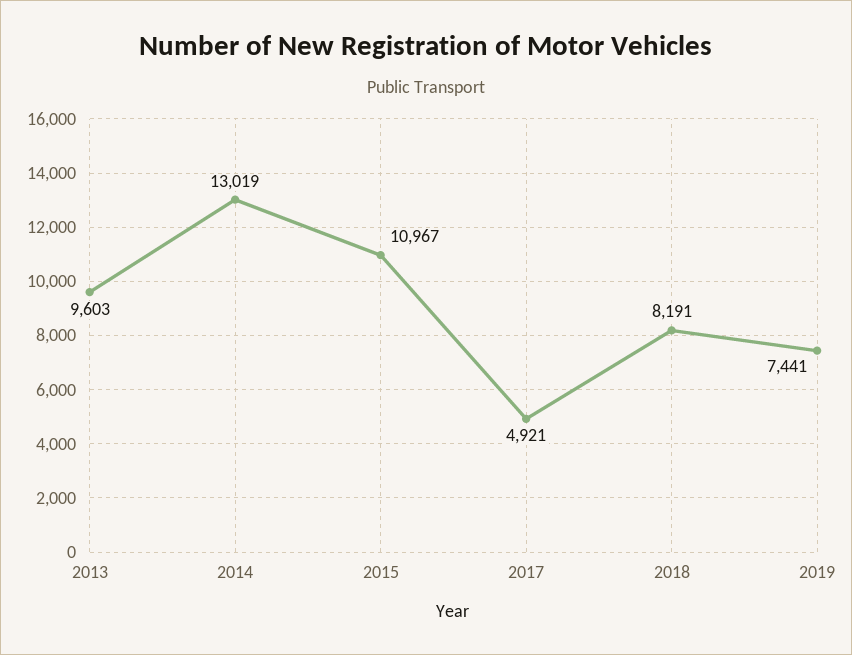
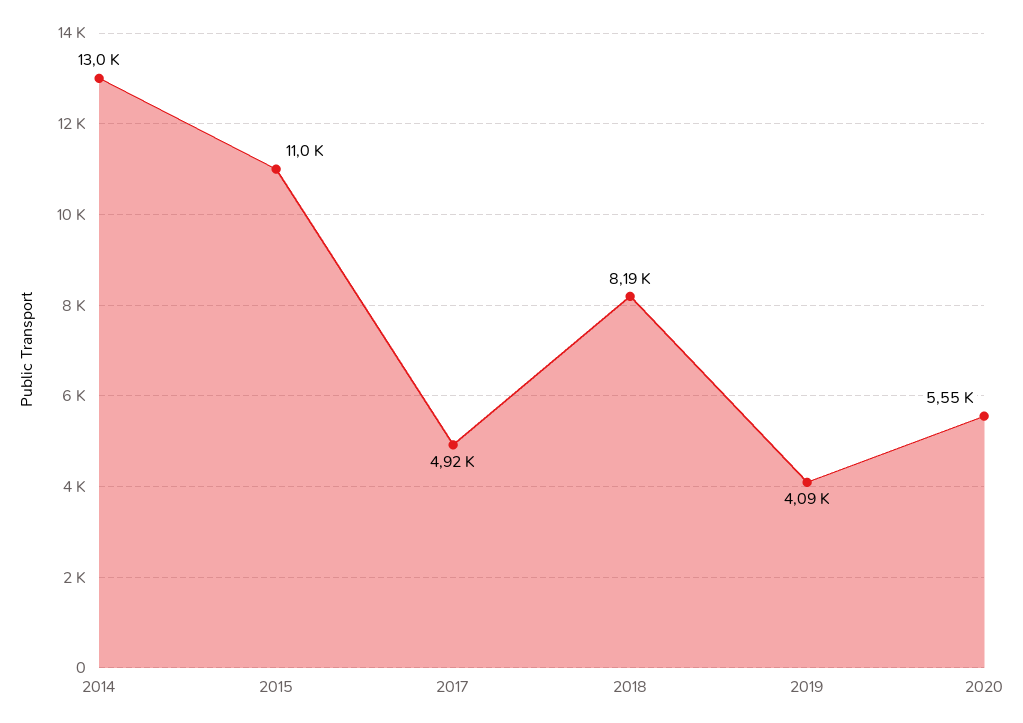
2013: 9603 -> none
2019: 7441 -> 4090
2020: none -> 5550

